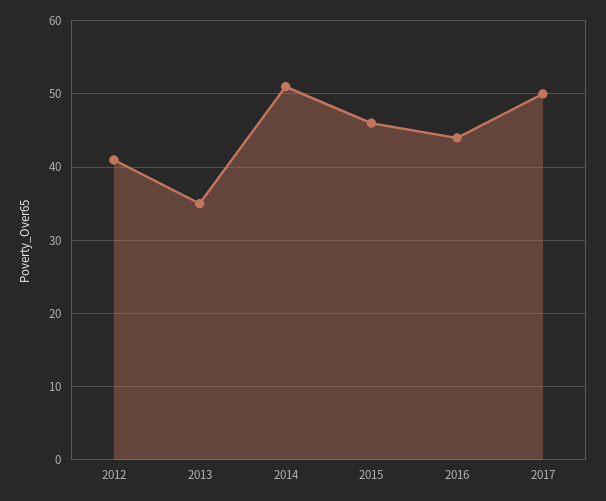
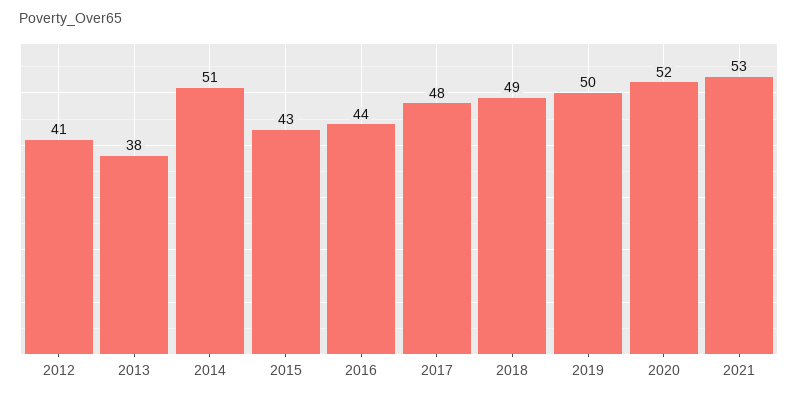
2013: 35 -> 38
2015: 46 -> 43
2017: 50 -> 48
2018: none -> 49
2019: none -> 50
2020: none -> 52
2021: none -> 53

